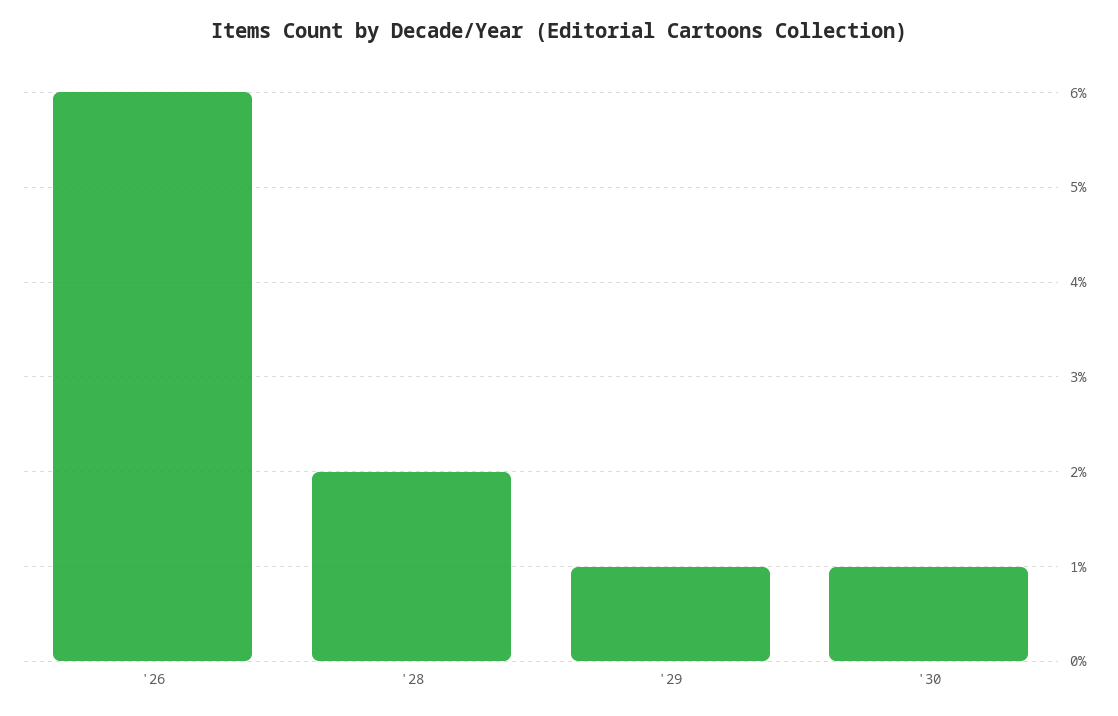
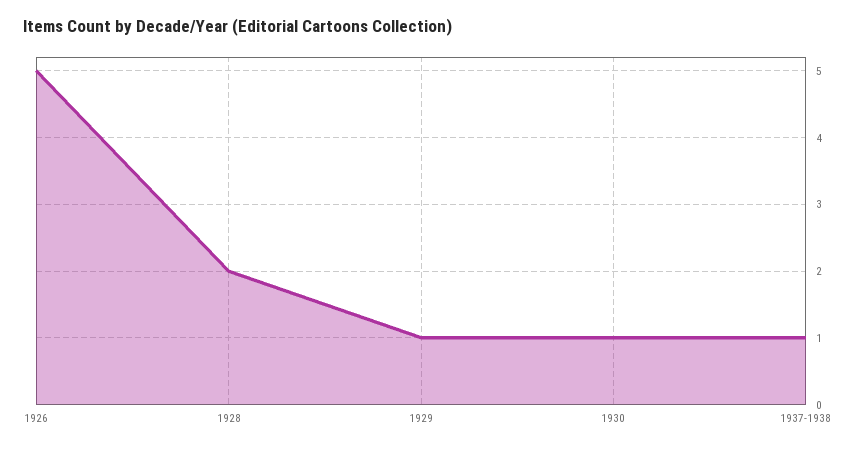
'26: 6 -> 5
1937-1938: none -> 1

